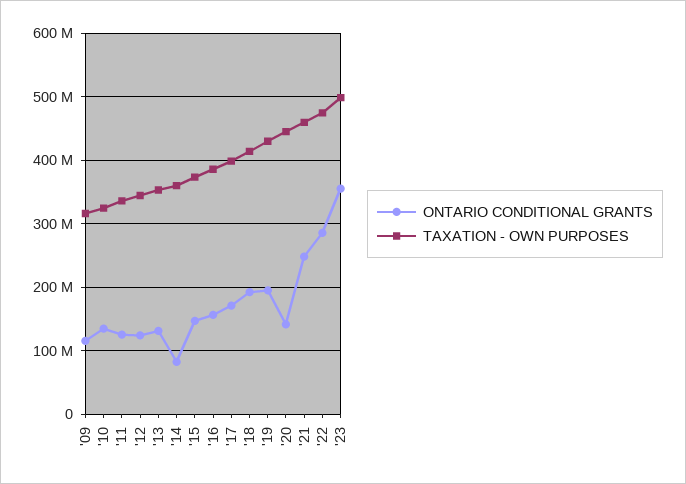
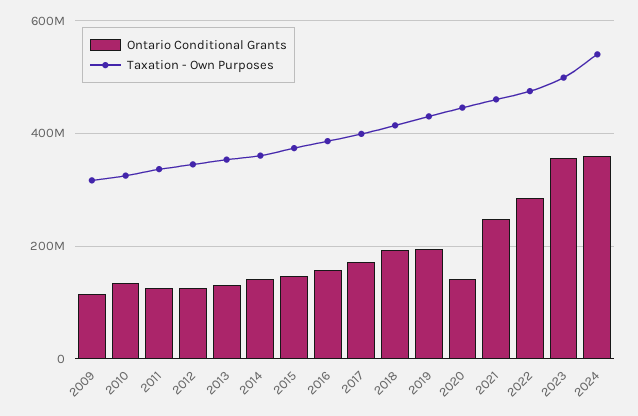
ONTARIO CONDITIONAL GRANTS, '14: 80000000 -> 140000000
ONTARIO CONDITIONAL GRANTS, 2024: none -> 360000000
TAXATION - OWN PURPOSES, 2024: none -> 540000000

